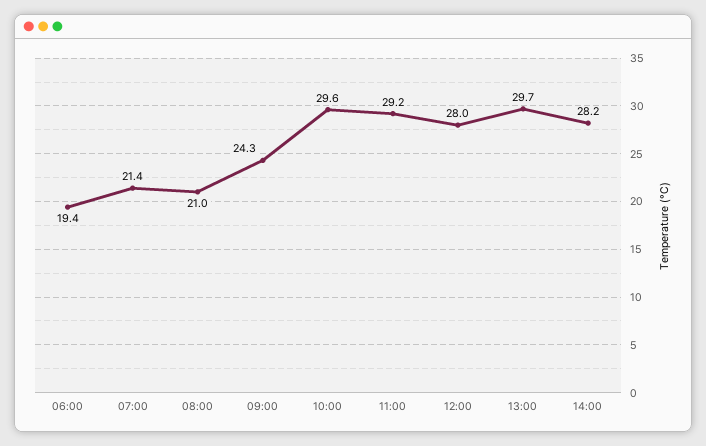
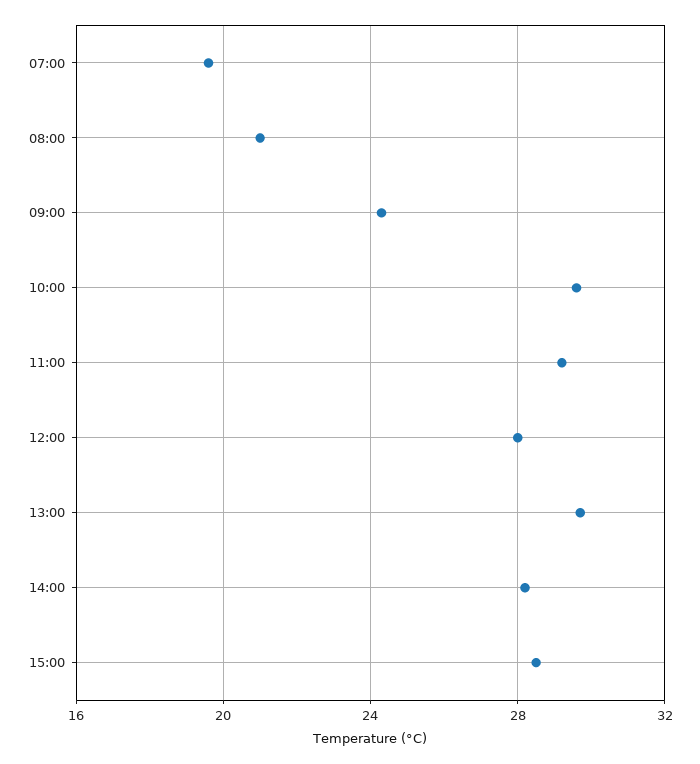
06:00: 19.4 -> none
07:00: 21.4 -> 19.5
15:00: none -> 28.5

